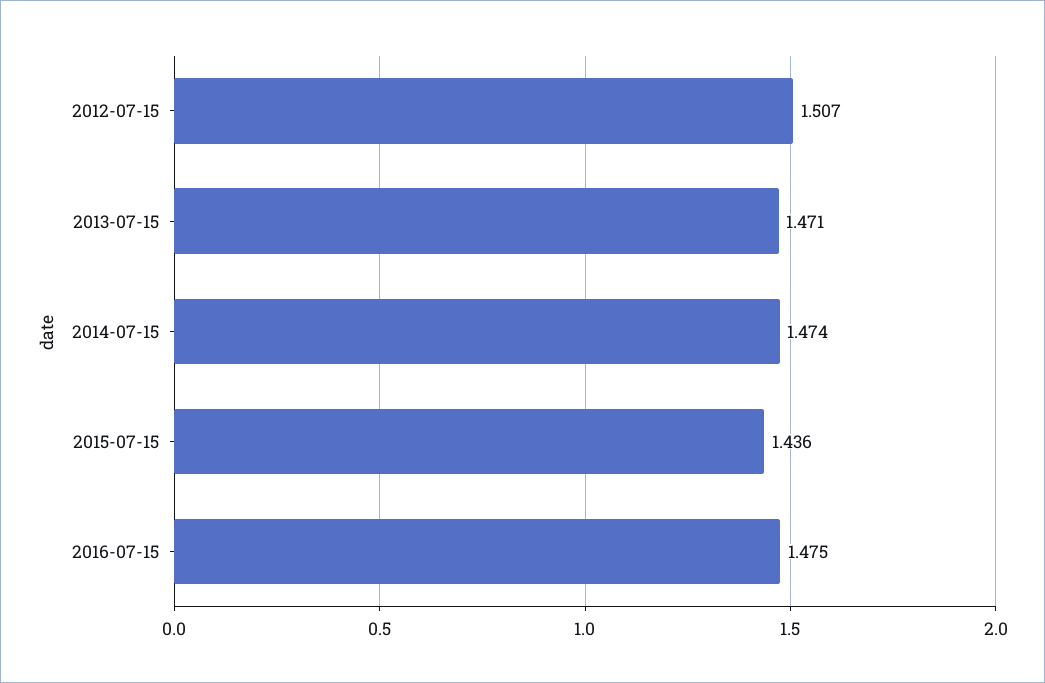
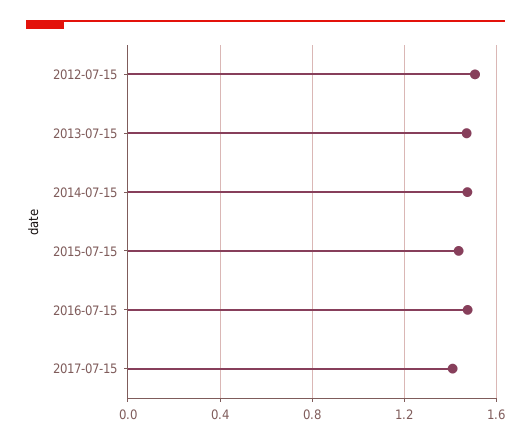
2017-07-15: none -> 1.4

